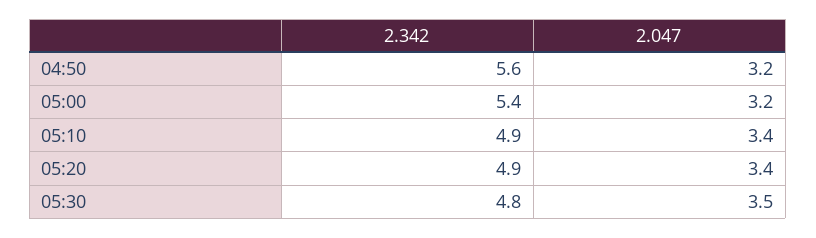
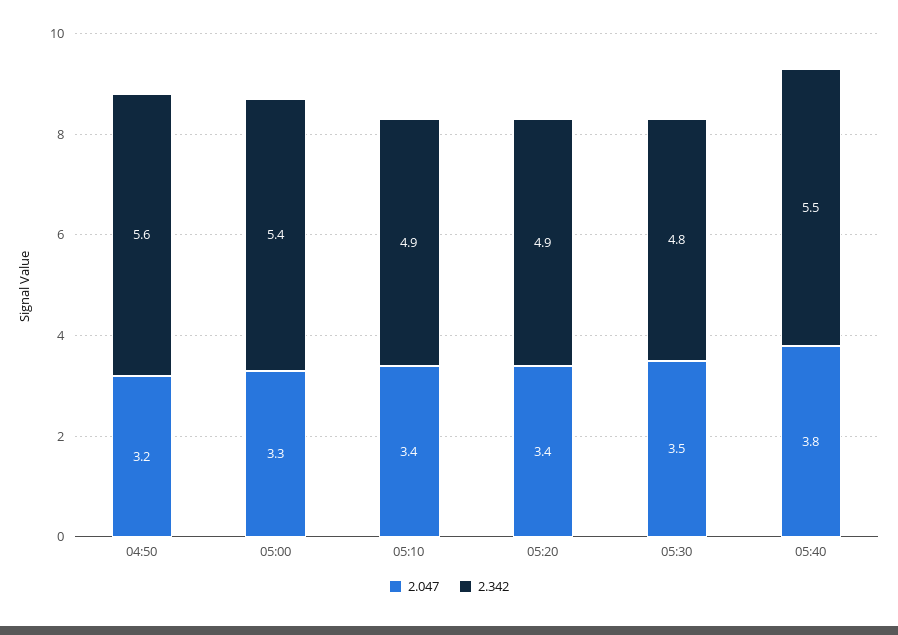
2.047, 05:00: 3.2 -> 3.3
2.047, 05:40: none -> 3.8
2.342, 05:40: none -> 5.5

